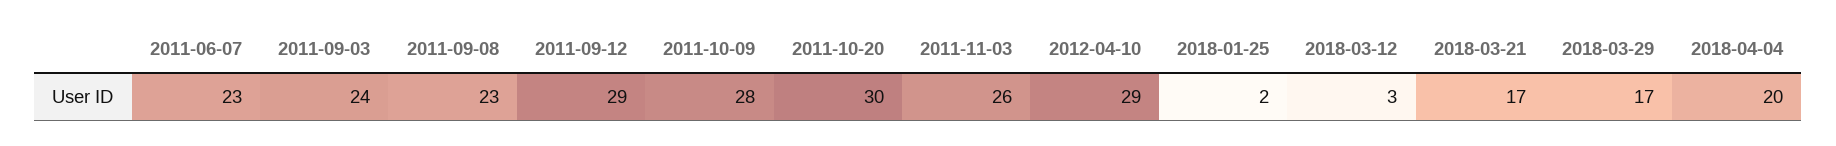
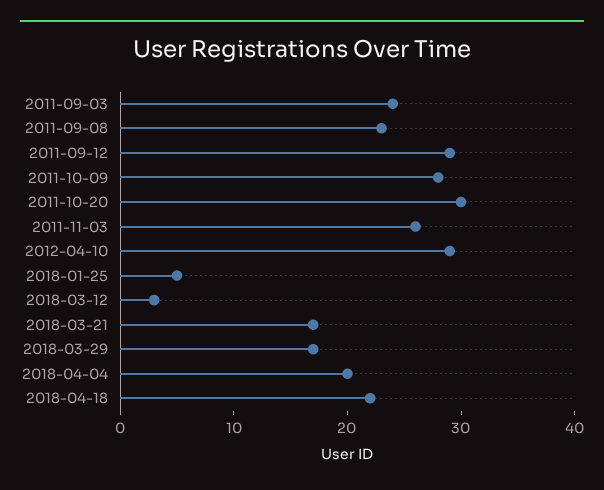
2011-06-07: 23 -> none
2018-01-25: 2 -> 5
2018-04-18: none -> 22

